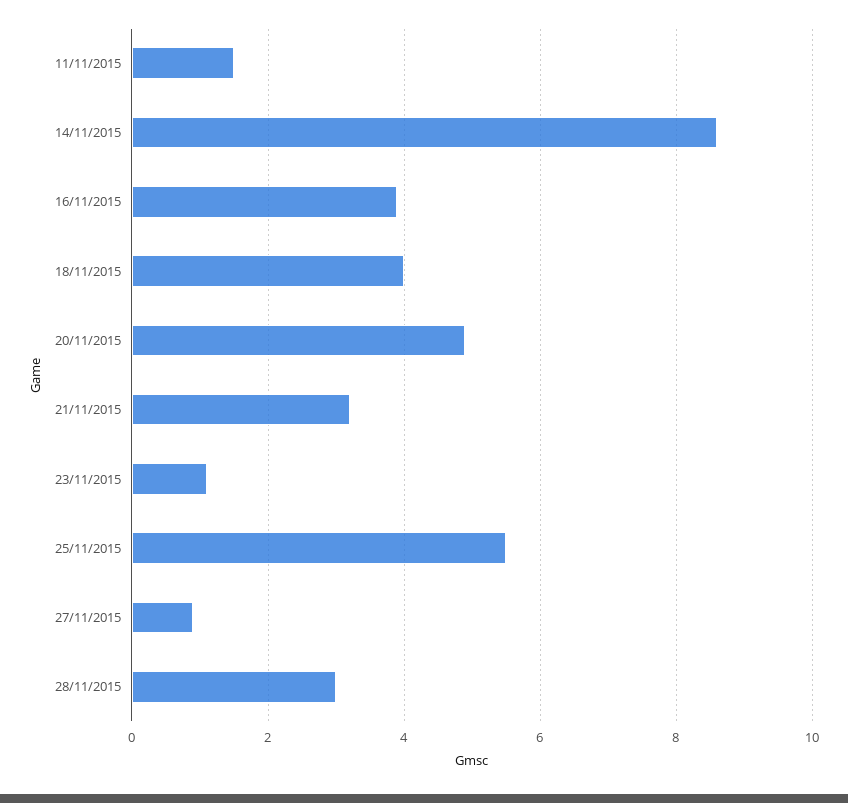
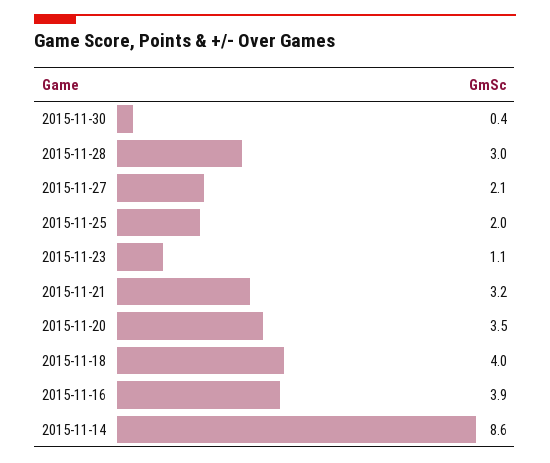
11/11/2015: 1.5 -> none
20/11/2015: 5 -> 3.5
25/11/2015: 5.5 -> 2
27/11/2015: 1 -> 2.1
2015-11-30: none -> 0.4

